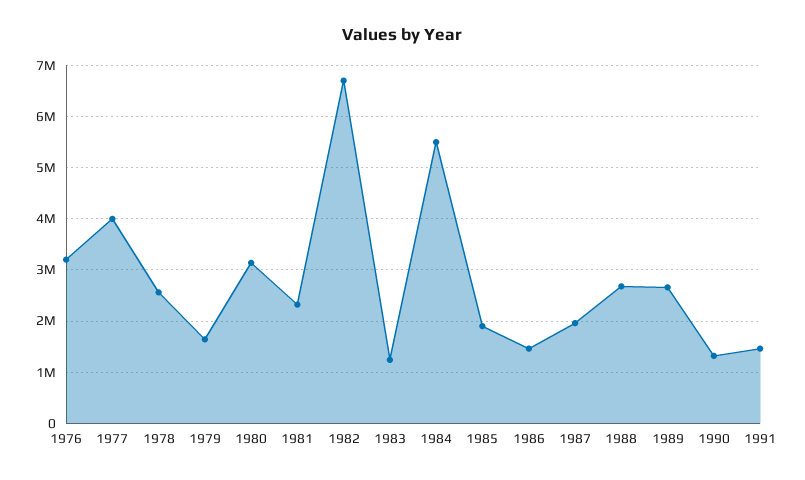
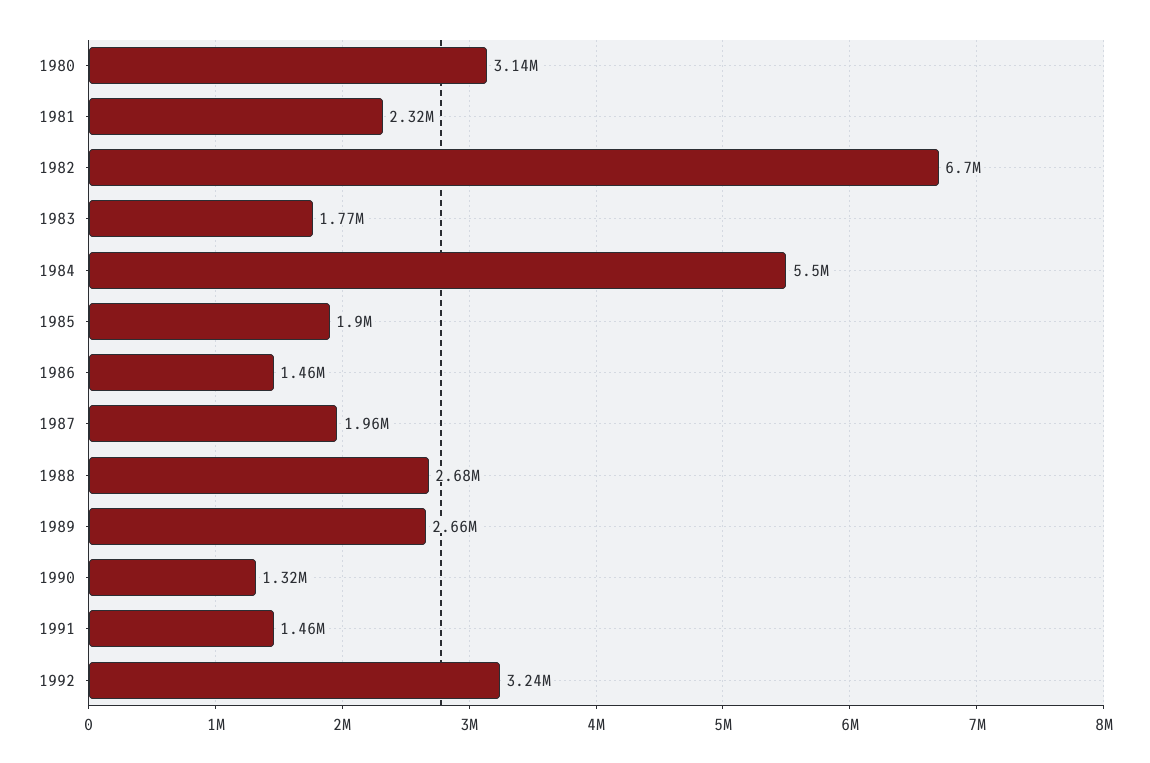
1976: 3200000 -> none
1977: 4000000 -> none
1978: 2600000 -> none
1979: 1600000 -> none
1983: 1200000 -> 1770000
1992: none -> 3240000

